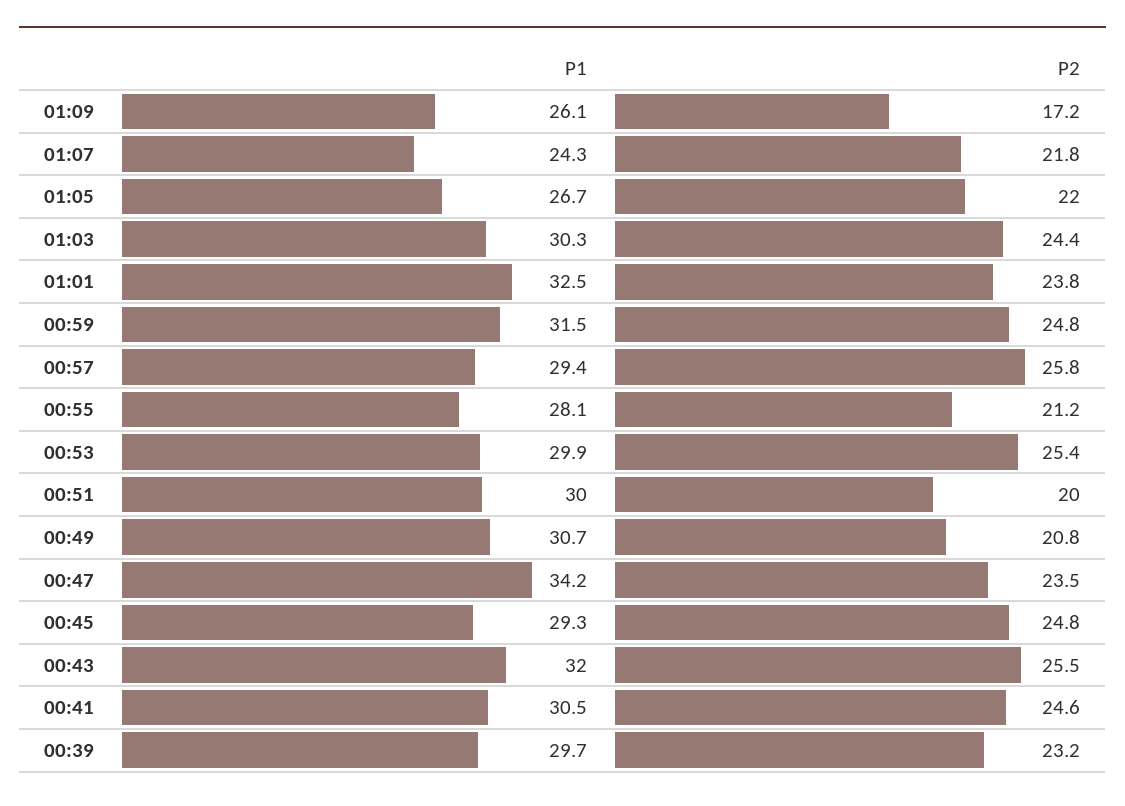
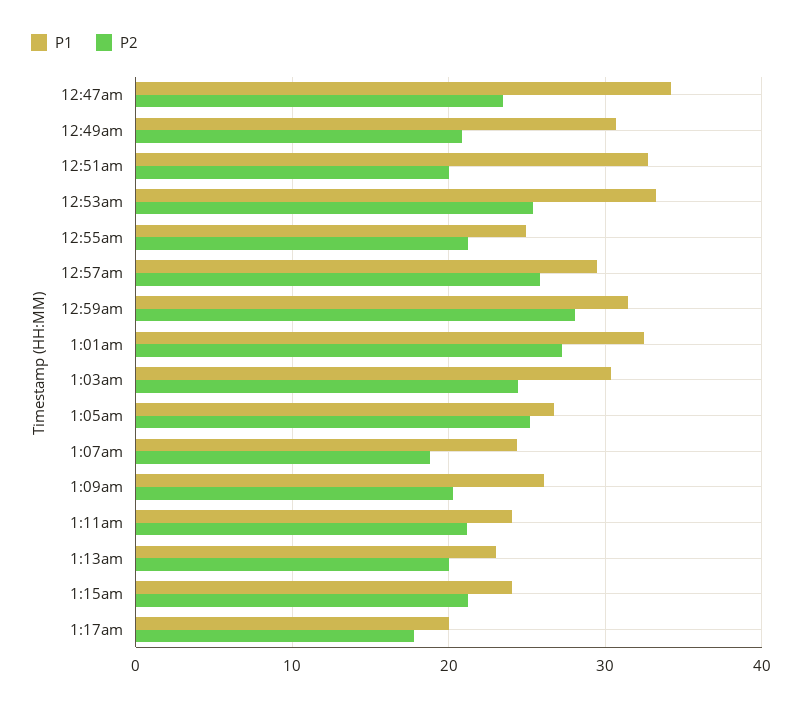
P2, 01:09: 17.2 -> 20
P2, 01:07: 21.8 -> 19
P2, 01:05: 22 -> 25
P2, 01:01: 23.8 -> 27
P2, 00:59: 24.8 -> 28
P1, 00:55: 28.1 -> 25
P1, 00:53: 29.9 -> 33
P1, 00:51: 30 -> 33
P1, 00:45: 29.3 -> none
P2, 00:45: 24.8 -> none
P1, 00:43: 32 -> none
P2, 00:43: 25.5 -> none
P1, 00:41: 30.5 -> none
P2, 00:41: 24.6 -> none
P1, 00:39: 29.7 -> none
P2, 00:39: 23.2 -> none
P1, 1:11am: none -> 24
P2, 1:11am: none -> 21
P1, 1:13am: none -> 23
P2, 1:13am: none -> 20
P1, 1:15am: none -> 24
P2, 1:15am: none -> 21
P1, 1:17am: none -> 20
P2, 1:17am: none -> 18

